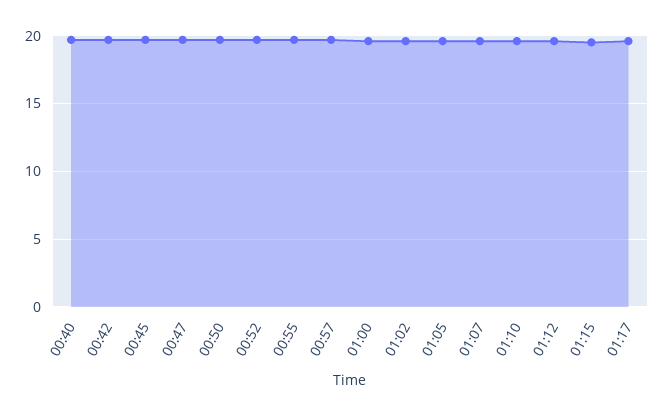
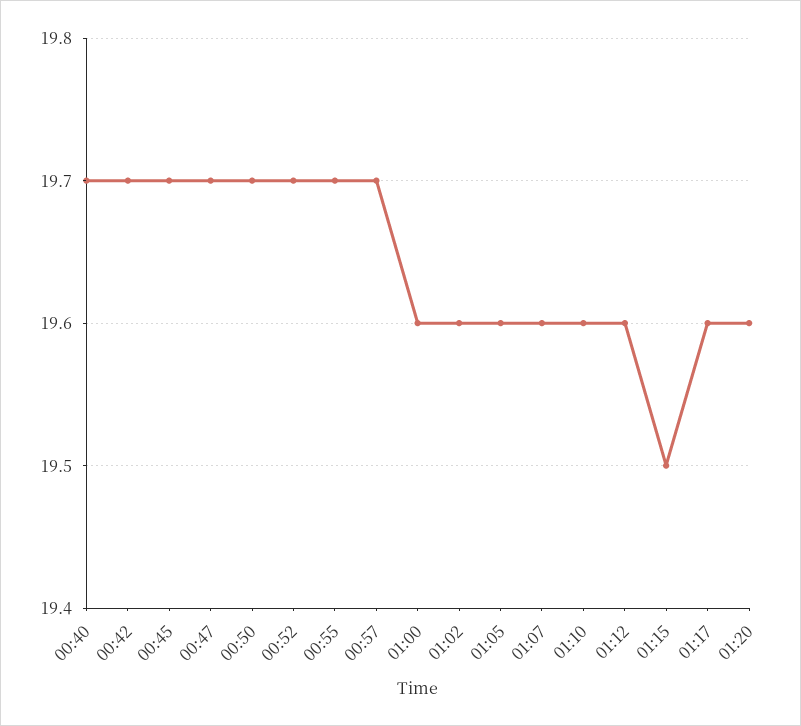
01:20: none -> 19.6

